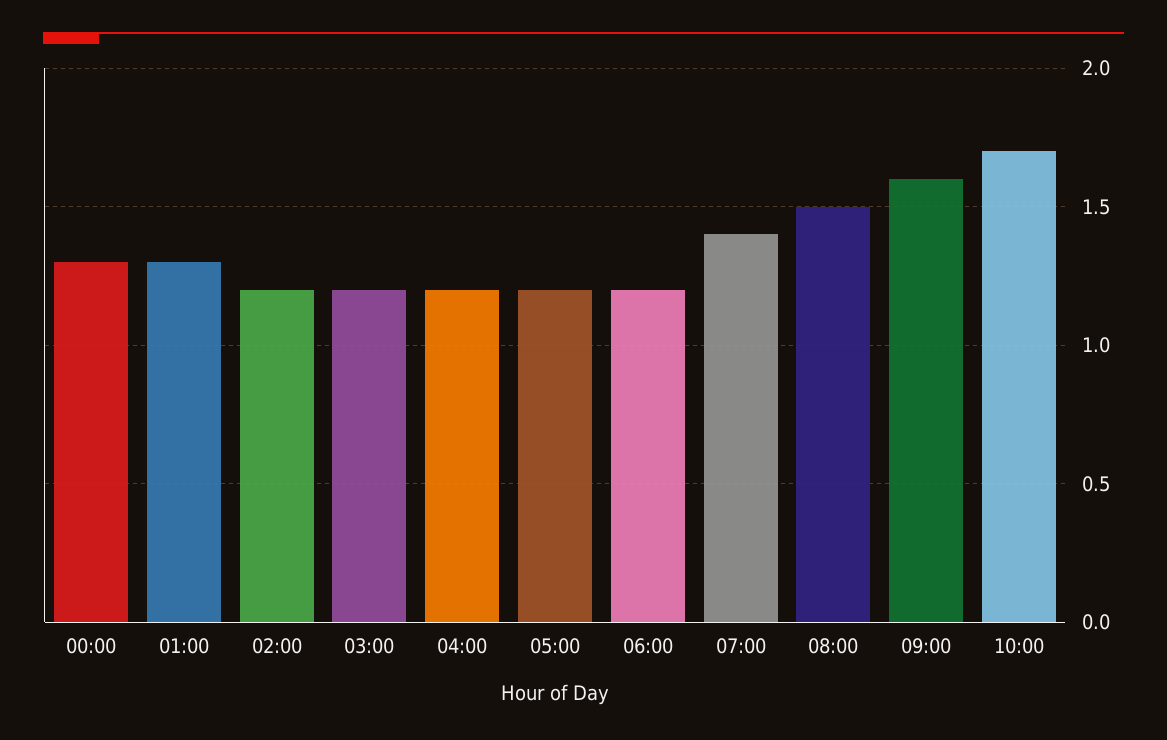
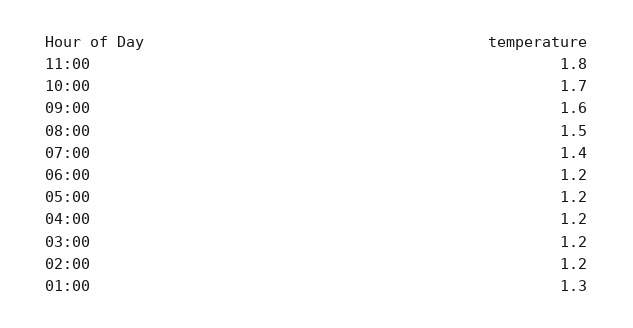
00:00: 1.3 -> none
11:00: none -> 1.8

